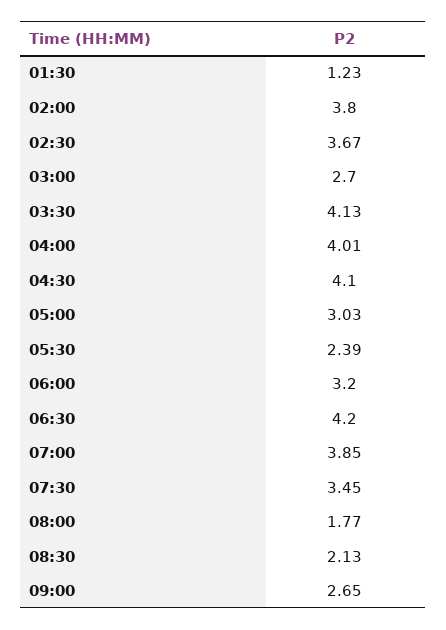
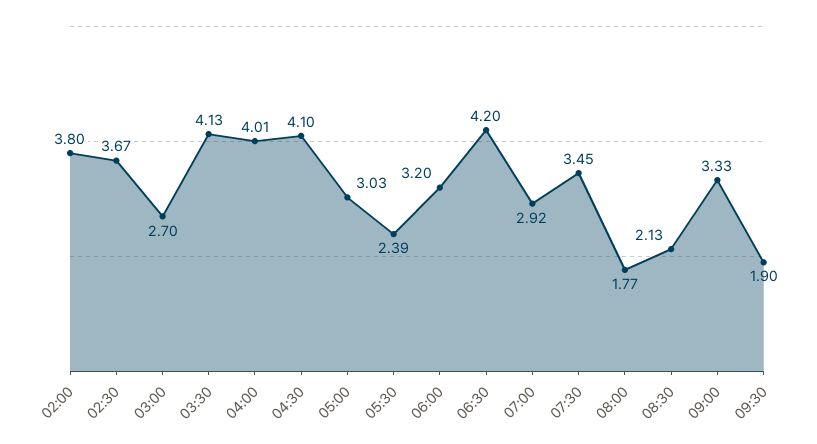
01:30: 1.23 -> none
07:00: 3.85 -> 2.92
09:00: 2.65 -> 3.33
09:30: none -> 1.9

